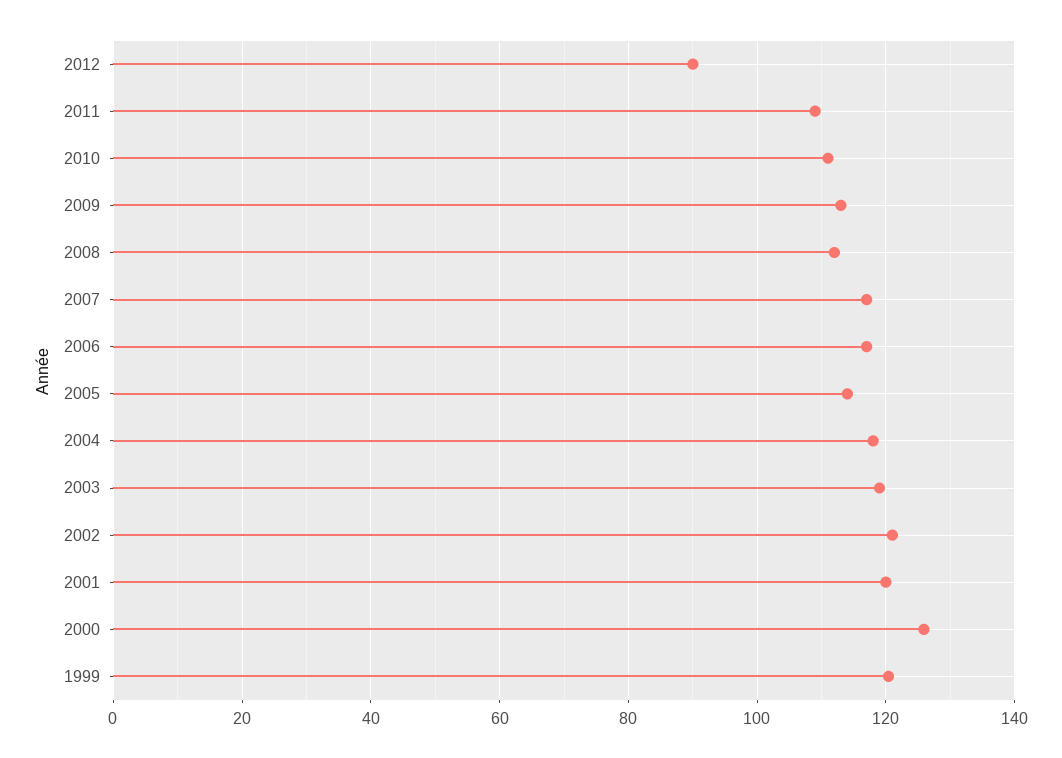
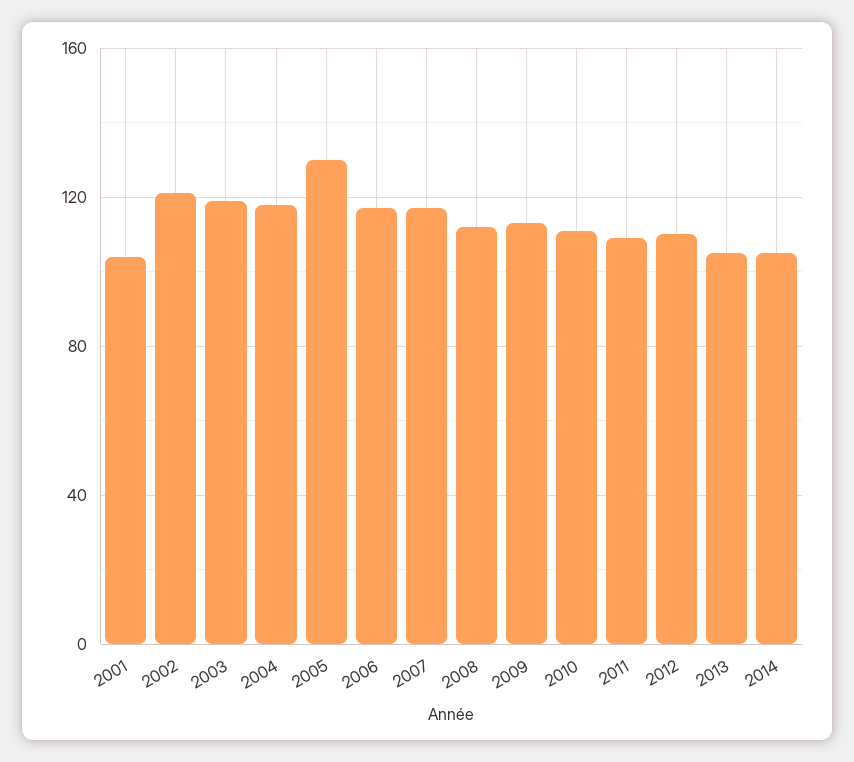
2012: 90 -> 110
2005: 114 -> 130
2001: 120 -> 105
2000: 126 -> none
1999: 120 -> none
2013: none -> 105
2014: none -> 105

